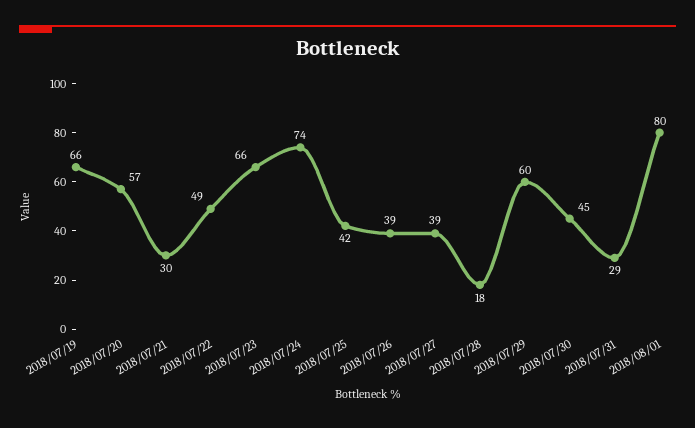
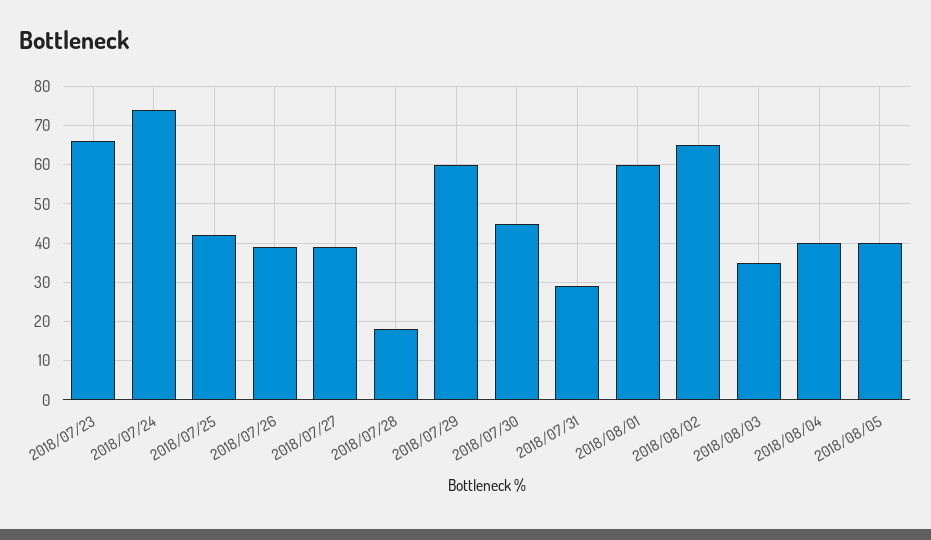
2018/07/19: 66 -> none
2018/07/20: 57 -> none
2018/07/21: 30 -> none
2018/07/22: 49 -> none
2018/08/01: 80 -> 60
2018/08/02: none -> 65
2018/08/03: none -> 35
2018/08/04: none -> 40
2018/08/05: none -> 40

